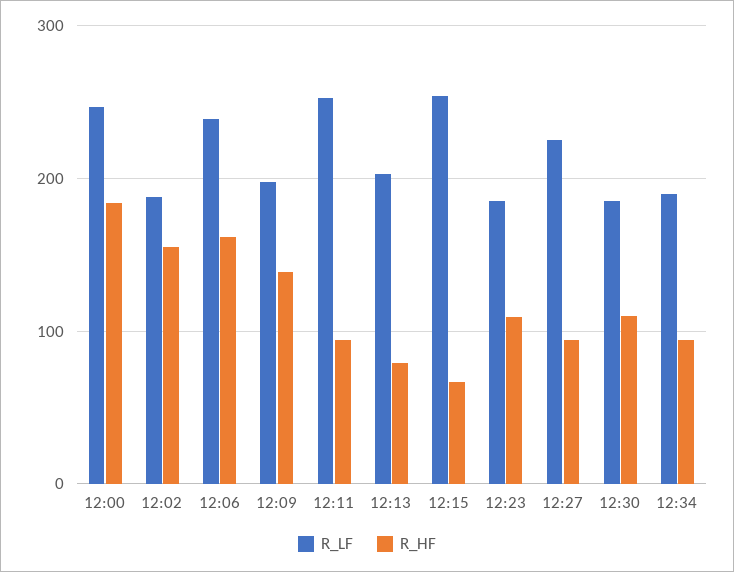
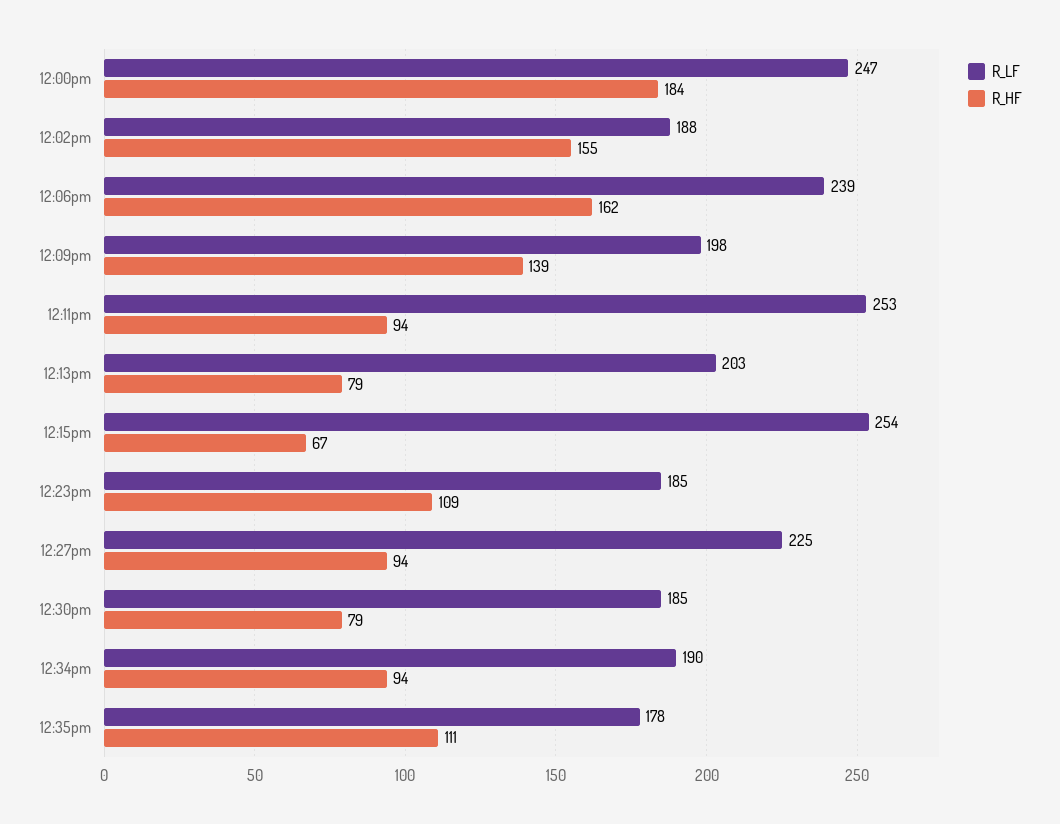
R_HF, 12:30: 110 -> 79
R_LF, 12:35pm: none -> 178
R_HF, 12:35pm: none -> 111

